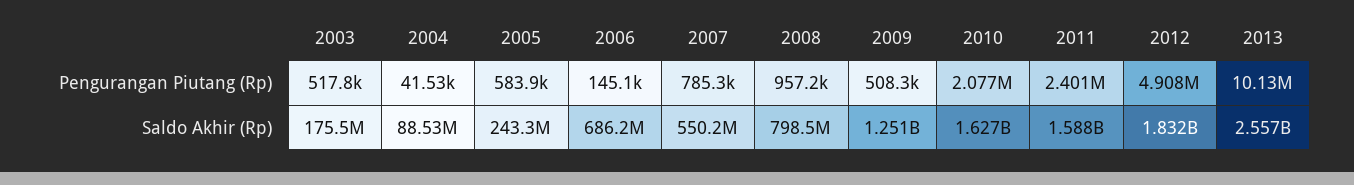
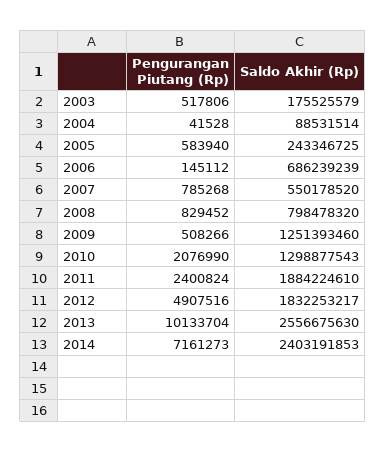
2008, Pengurangan Piutang (Rp): 957200 -> 829452
2010, Saldo Akhir (Rp): 1627000000 -> 1298877543
2011, Saldo Akhir (Rp): 1588000000 -> 1884224610
2014, Pengurangan Piutang (Rp): none -> 7161273
2014, Saldo Akhir (Rp): none -> 2403191853

